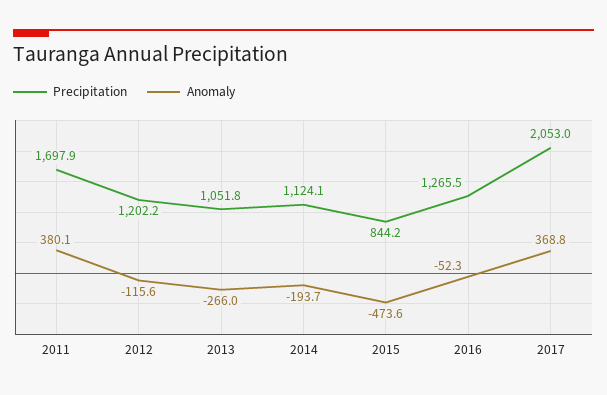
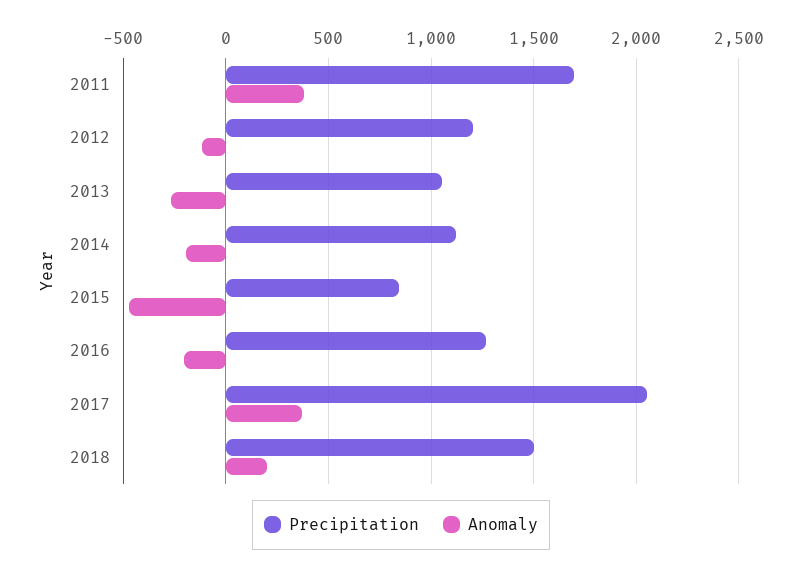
Anomaly, 2016: -52.3 -> -200
Precipitation, 2018: none -> 1500
Anomaly, 2018: none -> 200

